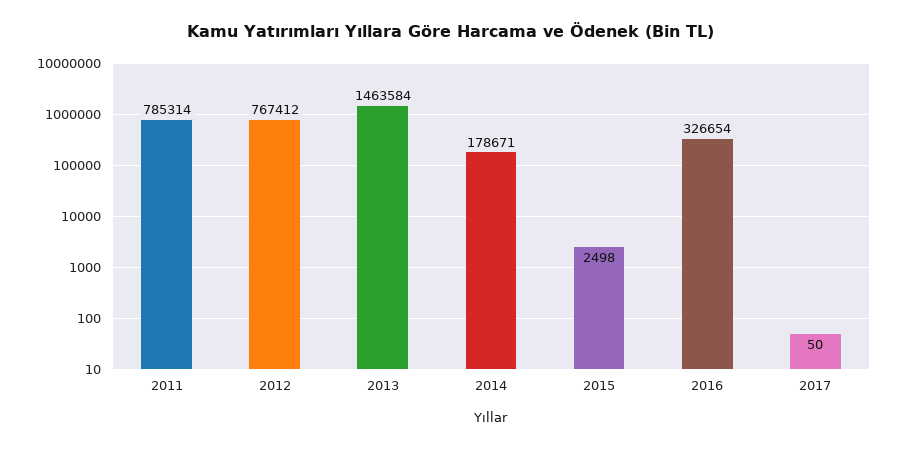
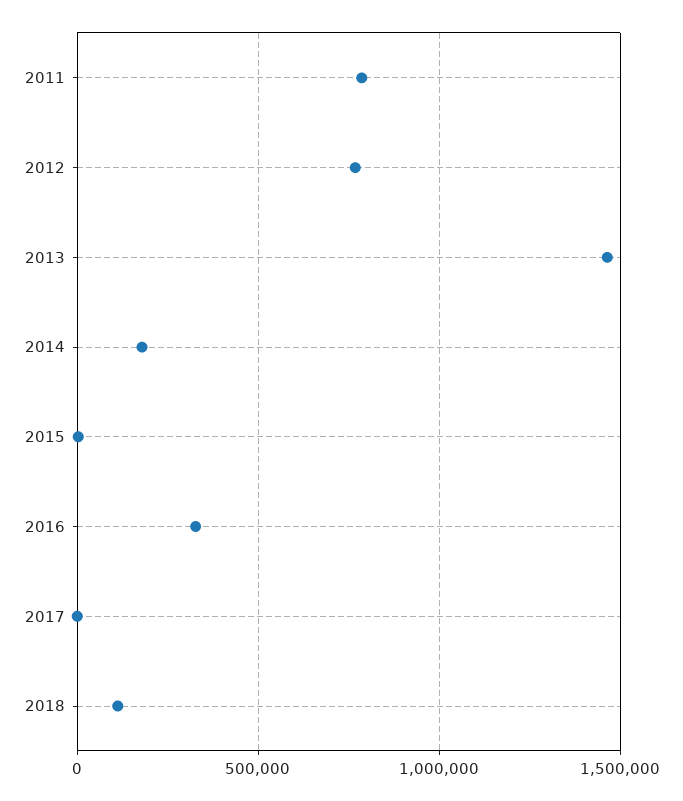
2018: none -> 100000

